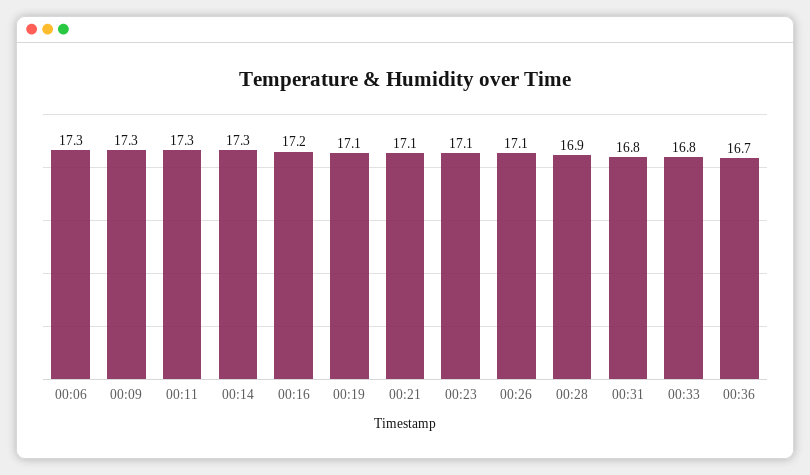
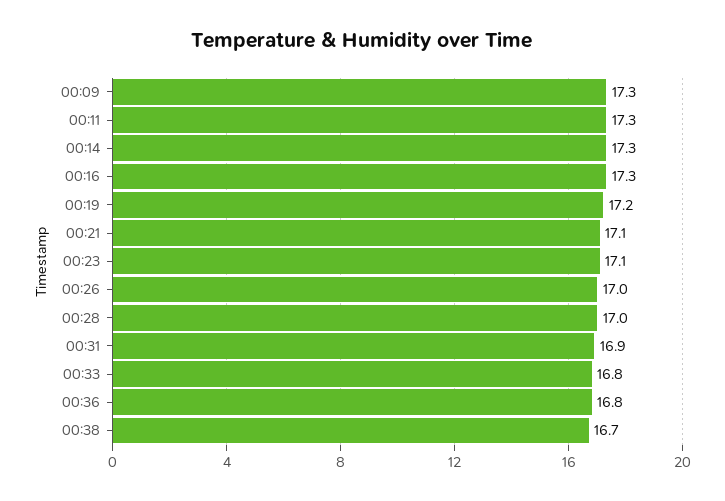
00:06: 17.3 -> none
00:16: 17.2 -> 17.3
00:19: 17.1 -> 17.2
00:26: 17.1 -> 17
00:28: 16.9 -> 17
00:31: 16.8 -> 16.9
00:36: 16.7 -> 16.8
00:38: none -> 16.7

